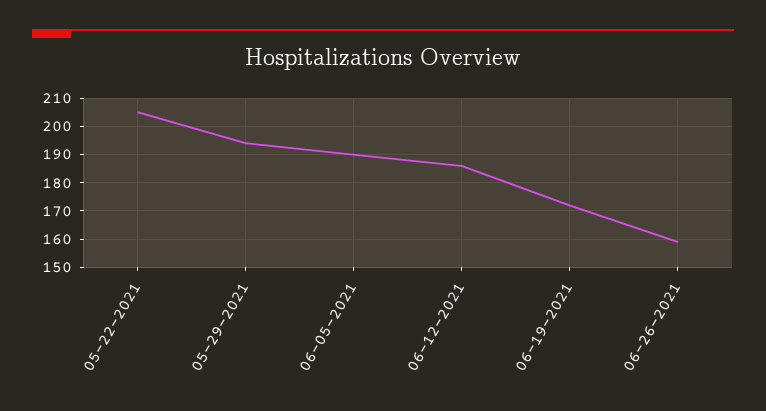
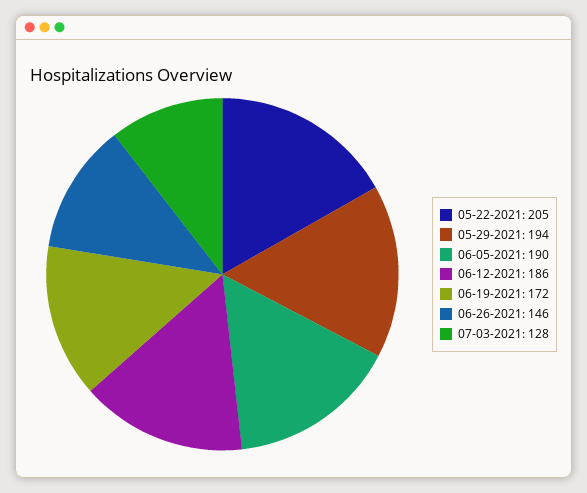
06-26-2021: 160 -> 146
07-03-2021: none -> 128

